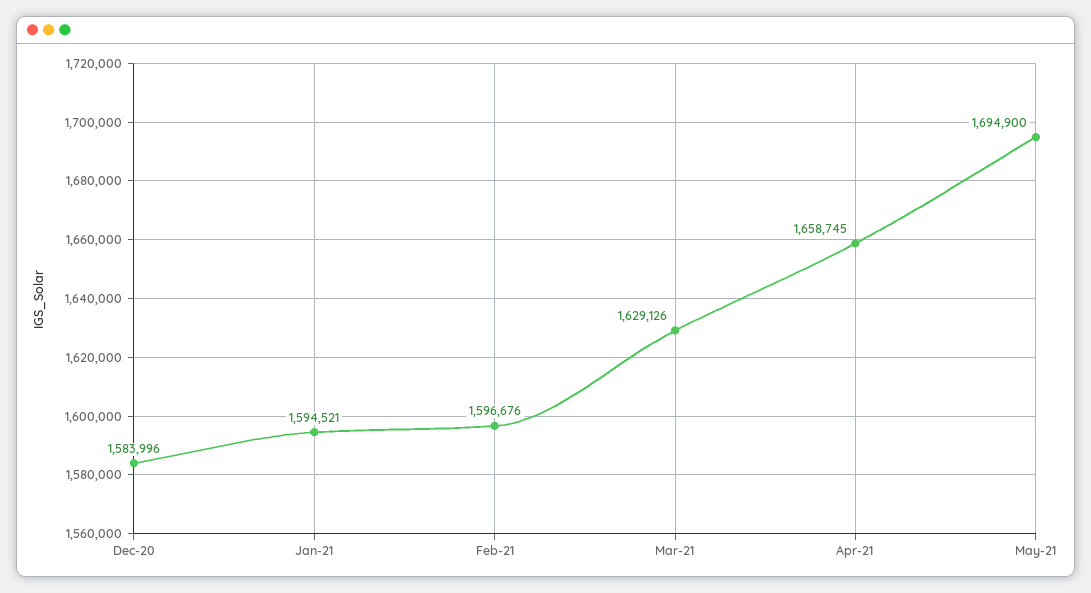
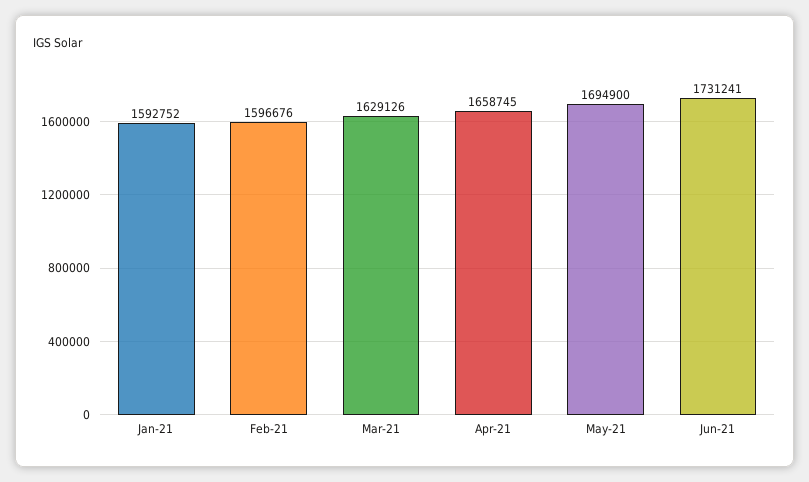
Dec-20: 1583996 -> none
Jan-21: 1594521 -> 1592752
Jun-21: none -> 1731241

